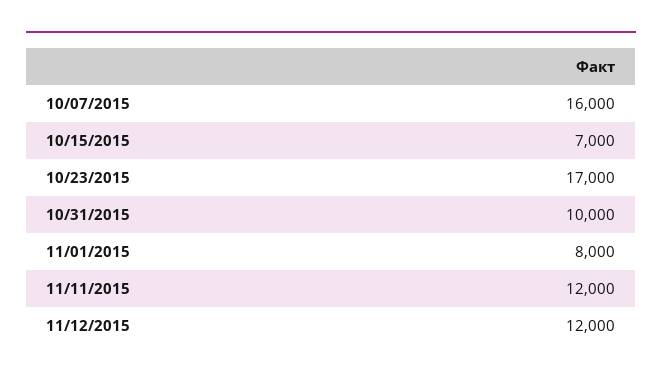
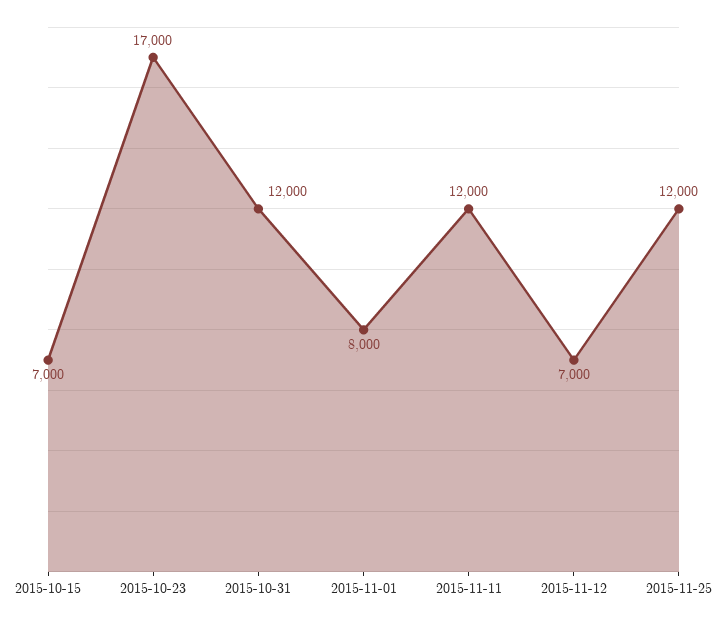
10/07/2015: 16000 -> none
10/31/2015: 10000 -> 12000
11/12/2015: 12000 -> 7000
2015-11-25: none -> 12000

